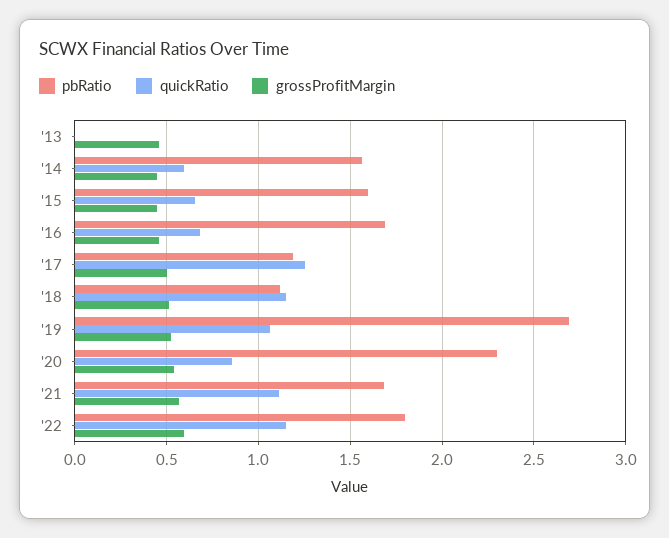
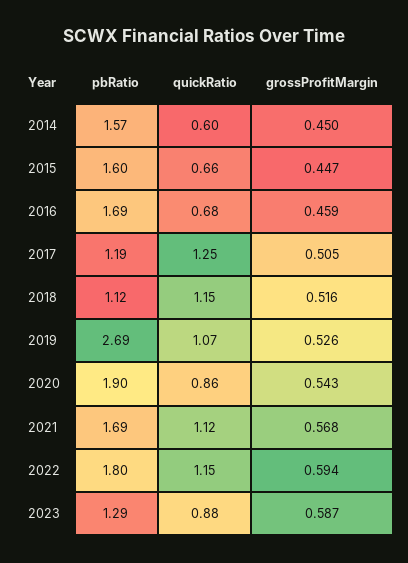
pbRatio, '13: 0 -> none
quickRatio, '13: 0 -> none
grossProfitMargin, '13: 0.45 -> none
pbRatio, '20: 2.3 -> 1.9
pbRatio, 2023: none -> 1.29
quickRatio, 2023: none -> 0.88
grossProfitMargin, 2023: none -> 0.587

